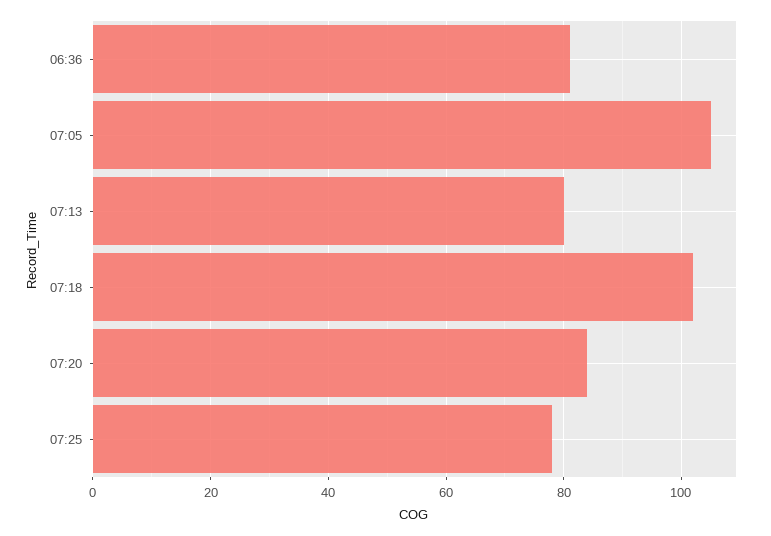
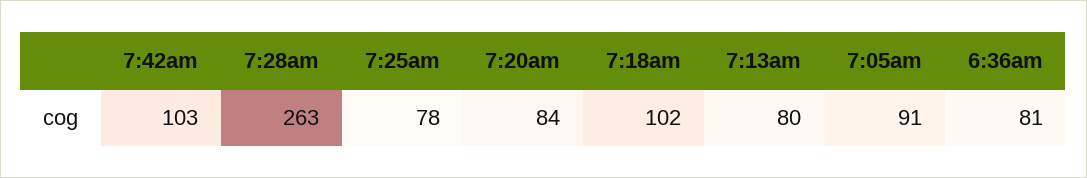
07:05: 105 -> 91
7:42am: none -> 103
7:28am: none -> 263

